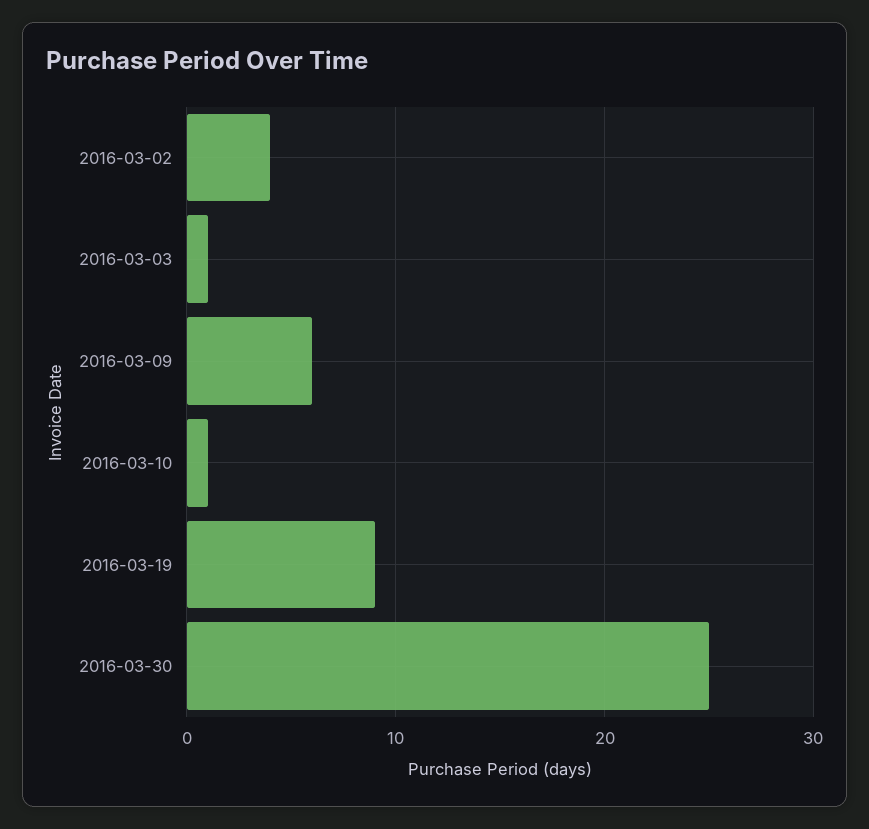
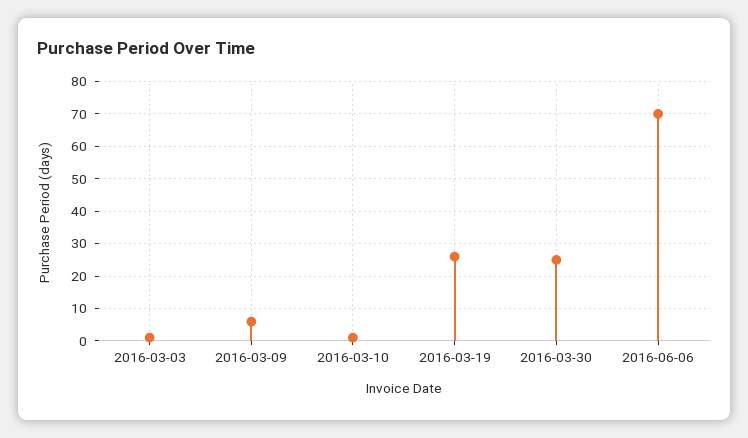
2016-03-02: 4 -> none
2016-03-19: 9 -> 25
2016-06-06: none -> 70

